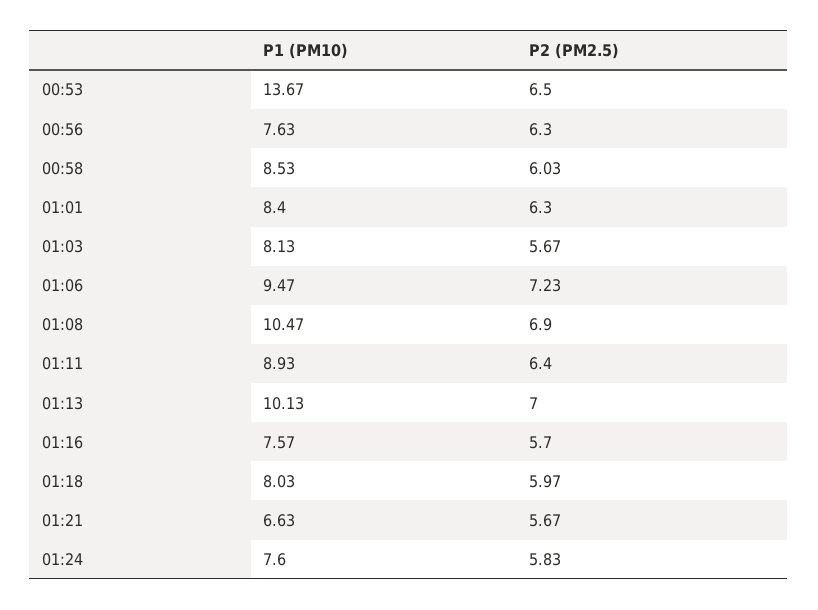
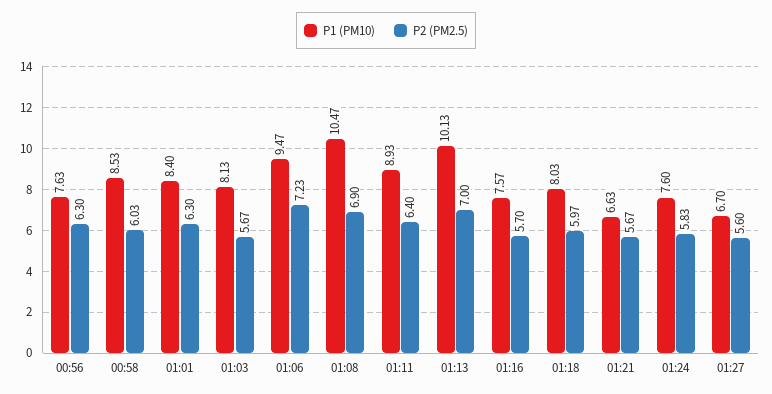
P1 (PM10), 00:53: 13.67 -> none
P2 (PM2.5), 00:53: 6.5 -> none
P1 (PM10), 01:27: none -> 6.7
P2 (PM2.5), 01:27: none -> 5.6

